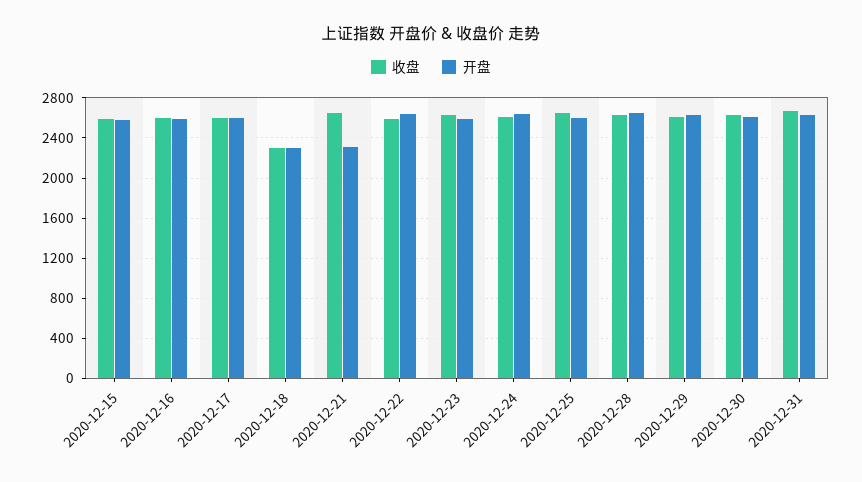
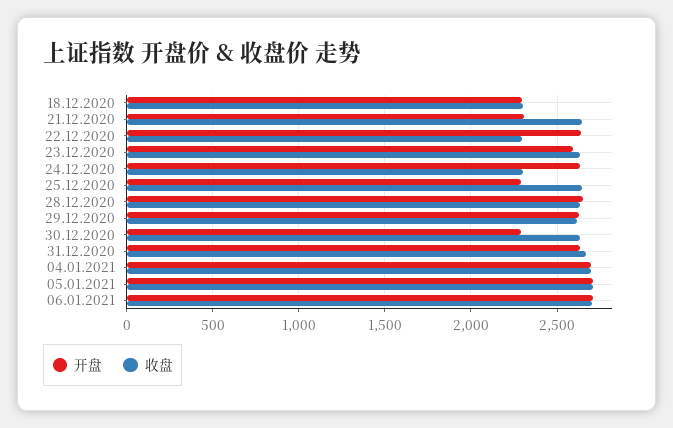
收盘, 2020-12-15: 2600 -> none
开盘, 2020-12-15: 2600 -> none
收盘, 2020-12-16: 2600 -> none
开盘, 2020-12-16: 2600 -> none
收盘, 2020-12-17: 2600 -> none
开盘, 2020-12-17: 2600 -> none
收盘, 2020-12-22: 2600 -> 2300
收盘, 2020-12-24: 2600 -> 2300
开盘, 2020-12-25: 2600 -> 2300
开盘, 2020-12-30: 2600 -> 2300
开盘, 04.01.2021: none -> 2700
收盘, 04.01.2021: none -> 2700
开盘, 05.01.2021: none -> 2700
收盘, 05.01.2021: none -> 2700
开盘, 06.01.2021: none -> 2700
收盘, 06.01.2021: none -> 2700

